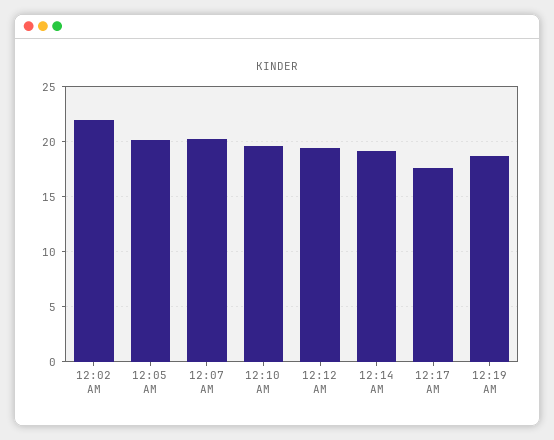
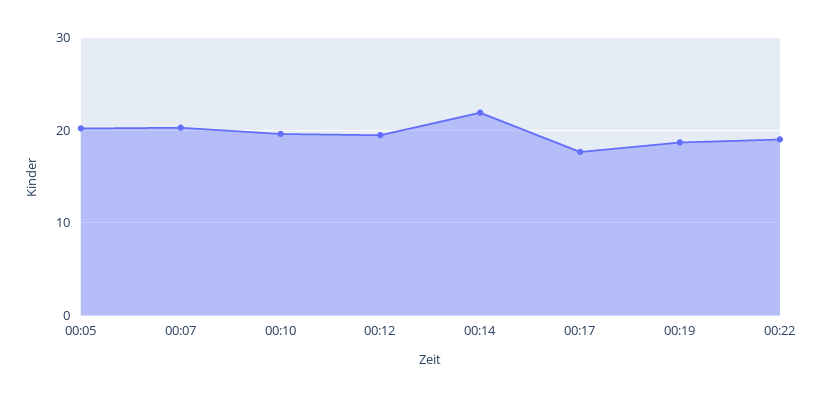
12:02 AM: 22 -> none
12:14 AM: 19 -> 22
00:22: none -> 19

